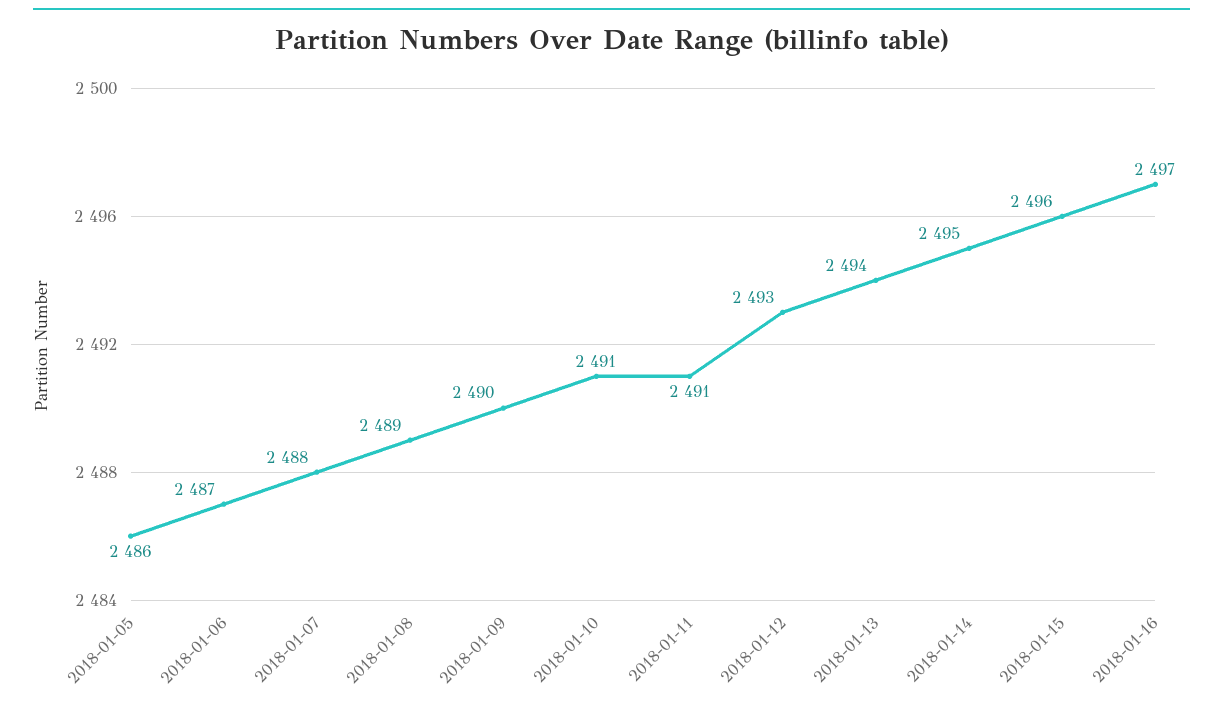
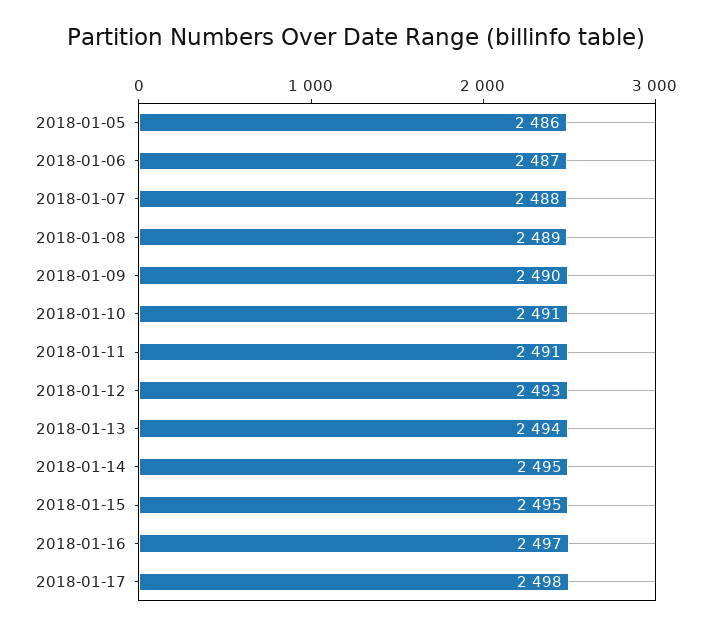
2018-01-15: 2496 -> 2495
2018-01-17: none -> 2498

